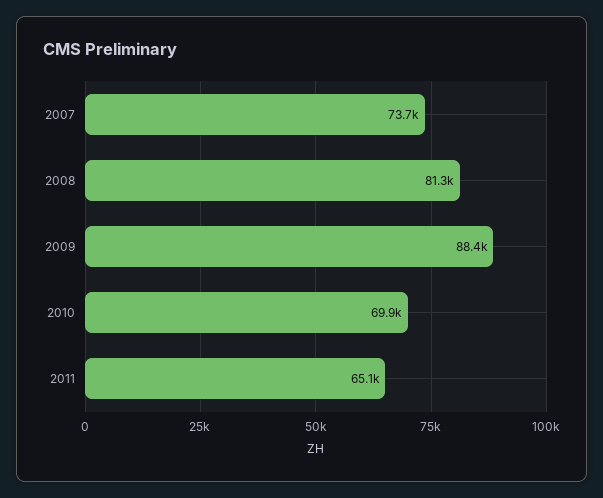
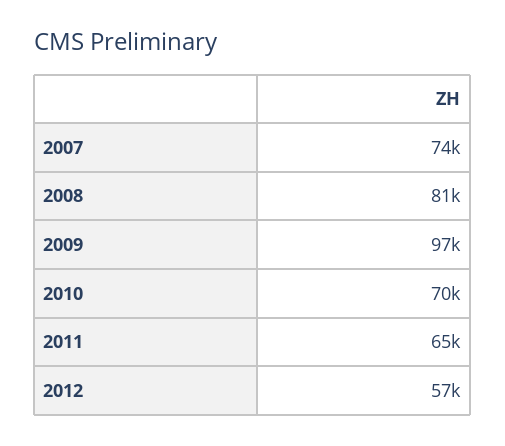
2009: 88400 -> 97000
2012: none -> 57000

